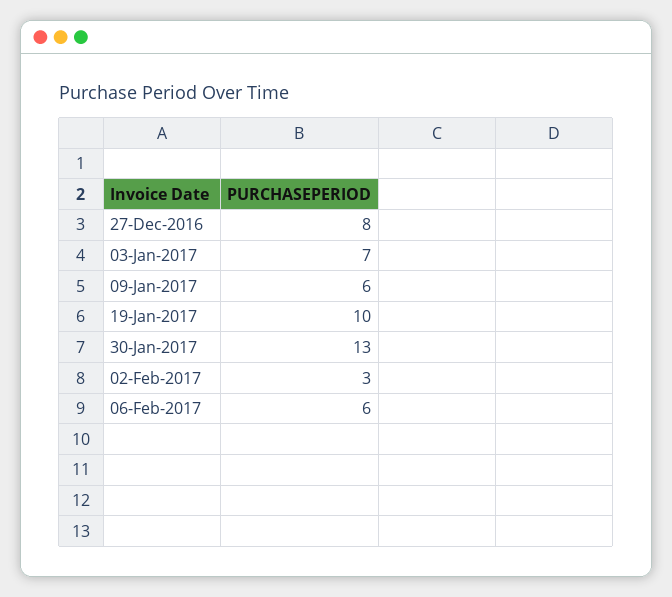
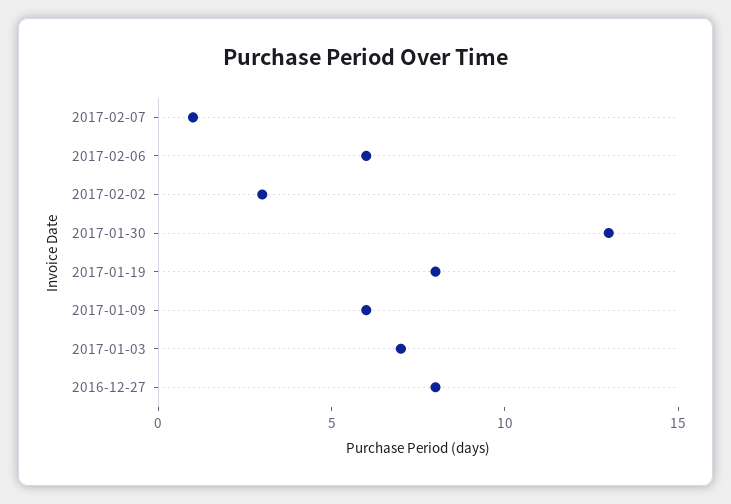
19-Jan-2017: 10 -> 8
2017-02-07: none -> 1

